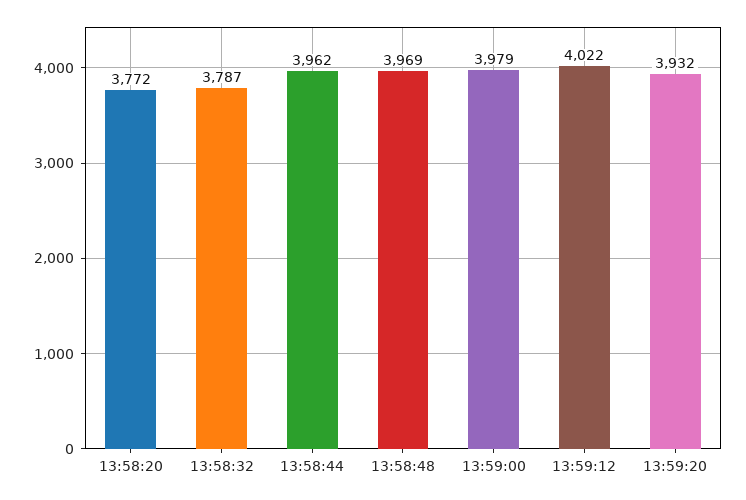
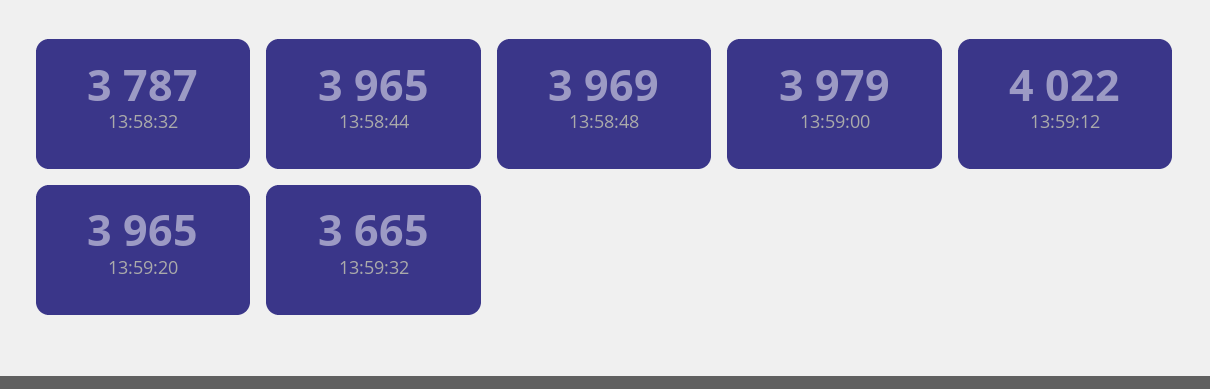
13:58:20: 3772 -> none
13:58:44: 3962 -> 3965
13:59:20: 3932 -> 3965
13:59:32: none -> 3665

